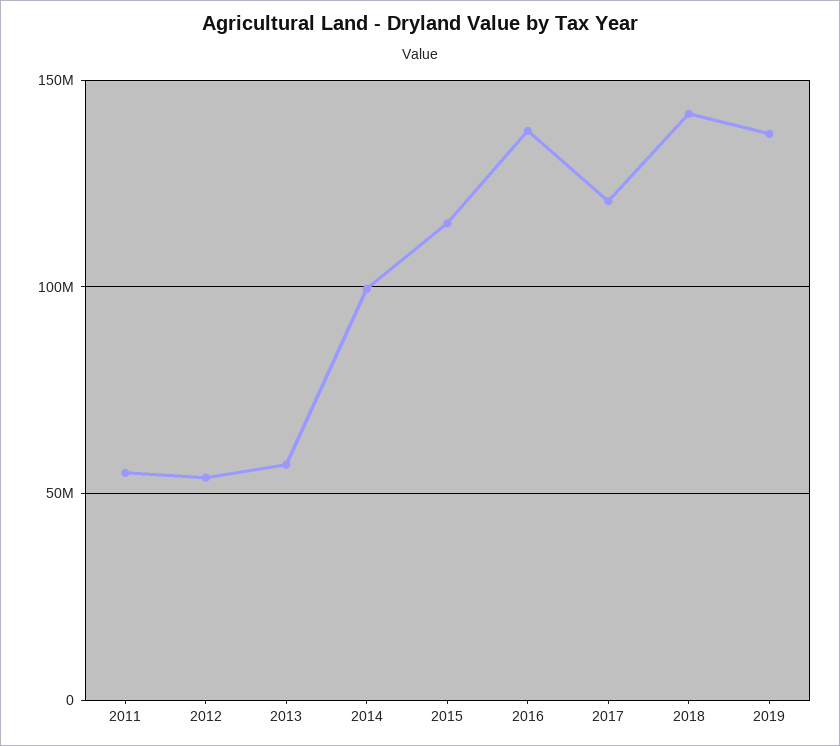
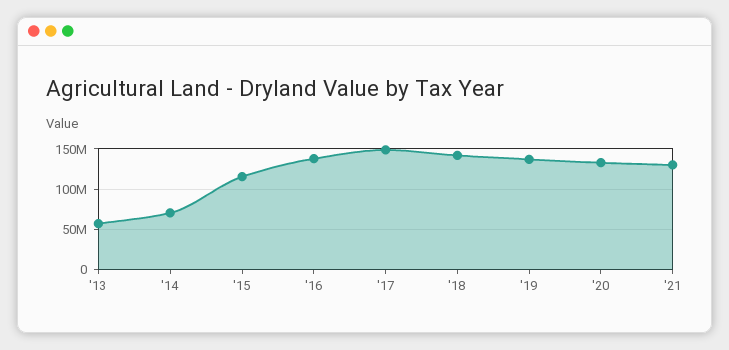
2011: 55000000 -> none
2012: 55000000 -> none
2014: 100000000 -> 70000000
2017: 120000000 -> 150000000
'20: none -> 130000000
'21: none -> 130000000

